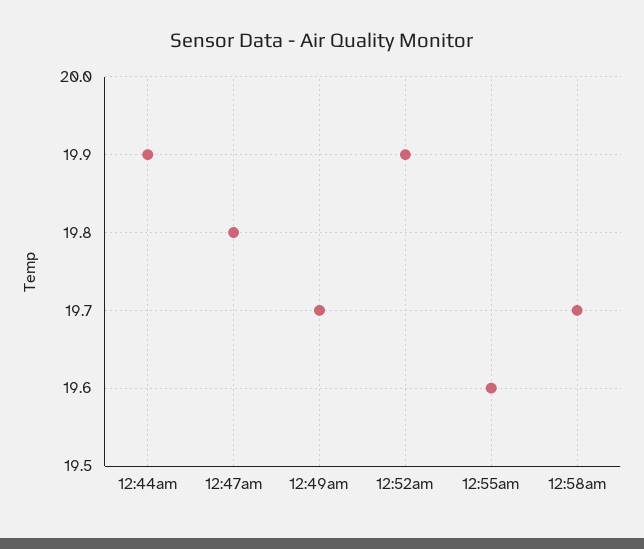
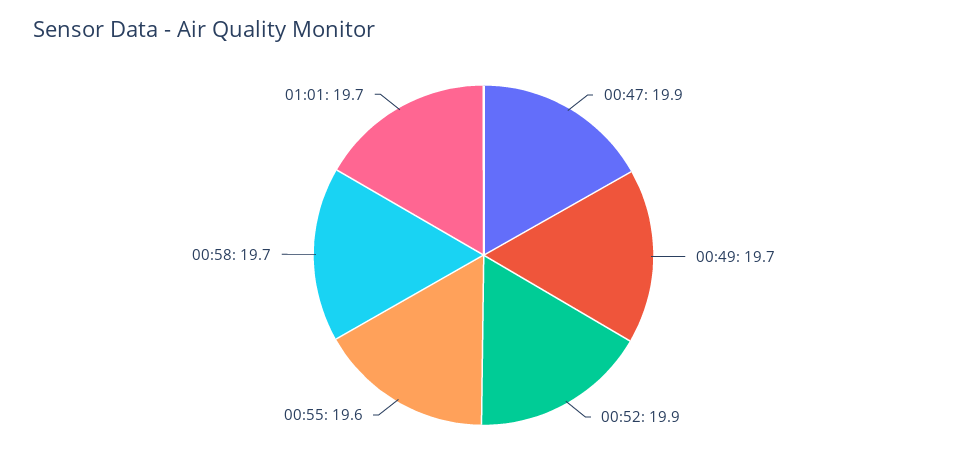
12:44am: 19.9 -> none
12:47am: 19.8 -> 19.9
01:01: none -> 19.7

